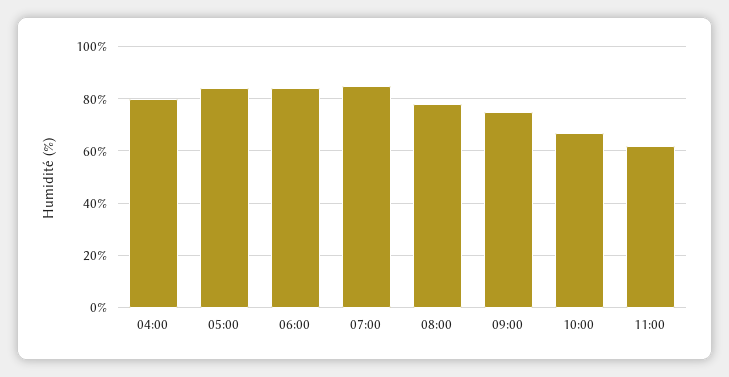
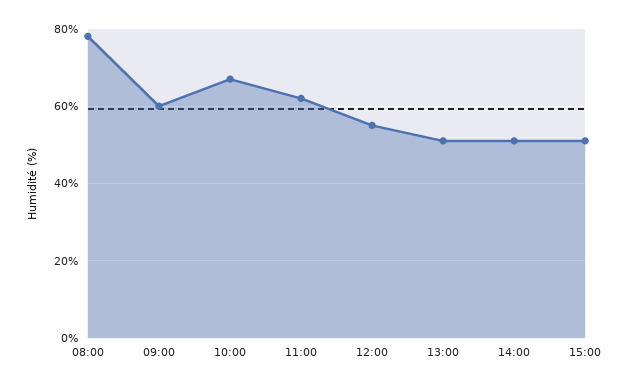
04:00: 80 -> none
05:00: 85 -> none
06:00: 85 -> none
07:00: 85 -> none
09:00: 75 -> 60
12:00: none -> 55
13:00: none -> 50
14:00: none -> 50
15:00: none -> 50

